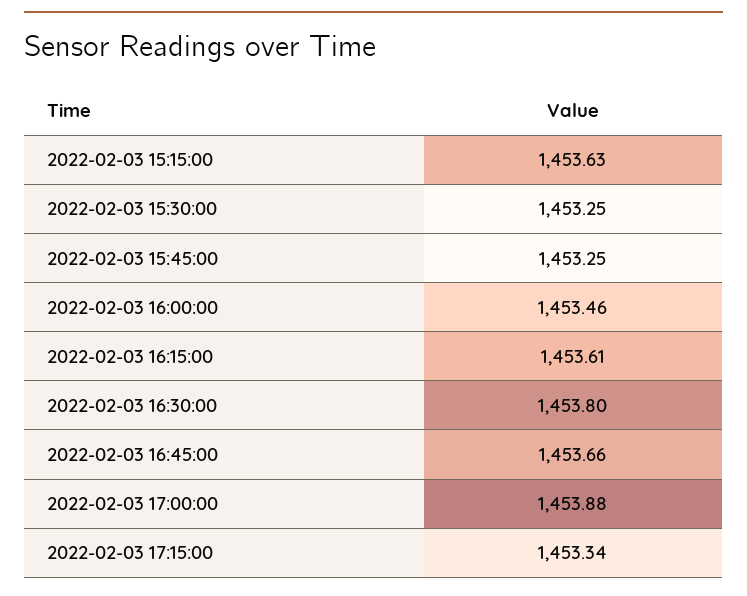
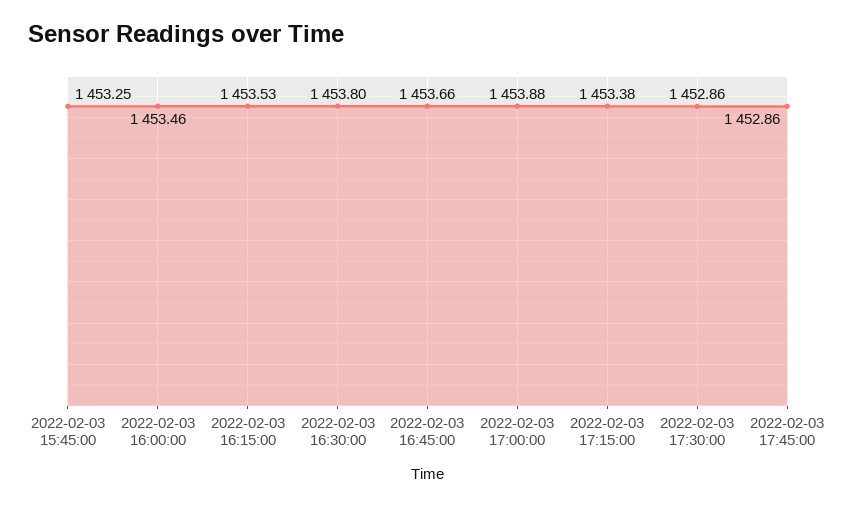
2022-02-03 15:15:00: 1453.63 -> none
2022-02-03 15:30:00: 1453.25 -> none
2022-02-03 16:15:00: 1453.61 -> 1453.53
2022-02-03 17:15:00: 1453.34 -> 1453.38
2022-02-03 17:30:00: none -> 1452.86
2022-02-03 17:45:00: none -> 1452.86

